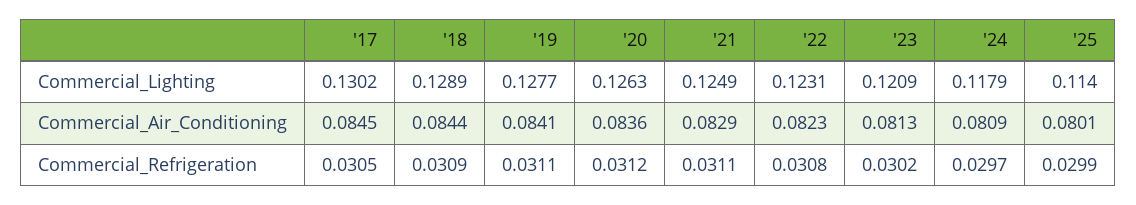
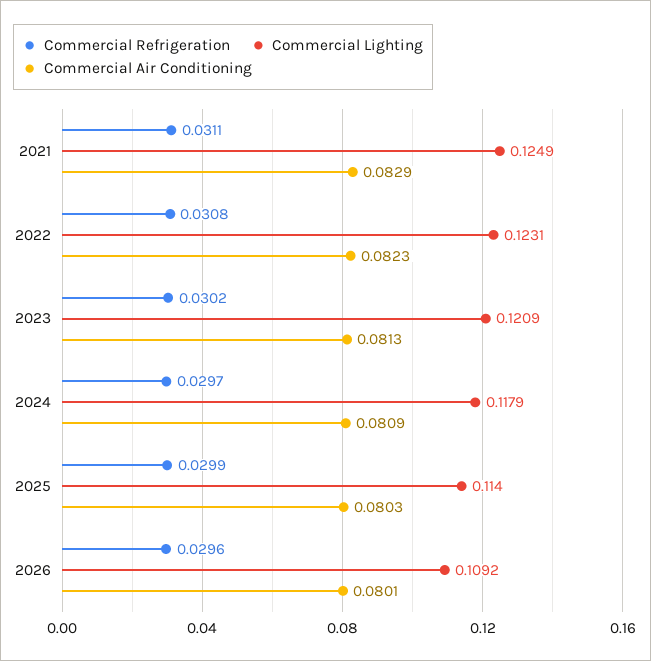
Commercial_Lighting, '17: 0.1302 -> none
Commercial_Lighting, '18: 0.1289 -> none
Commercial_Lighting, '19: 0.1277 -> none
Commercial_Lighting, '20: 0.1263 -> none
Commercial_Air_Conditioning, '17: 0.0845 -> none
Commercial_Air_Conditioning, '18: 0.0844 -> none
Commercial_Air_Conditioning, '19: 0.0841 -> none
Commercial_Air_Conditioning, '20: 0.0836 -> none
Commercial_Air_Conditioning, '25: 0.0801 -> 0.0803
Commercial_Refrigeration, '17: 0.0305 -> none
Commercial_Refrigeration, '18: 0.0309 -> none
Commercial_Refrigeration, '19: 0.0311 -> none
Commercial_Refrigeration, '20: 0.0312 -> none
Commercial_Refrigeration, 2026: none -> 0.0296
Commercial_Lighting, 2026: none -> 0.1092
Commercial_Air_Conditioning, 2026: none -> 0.0801

